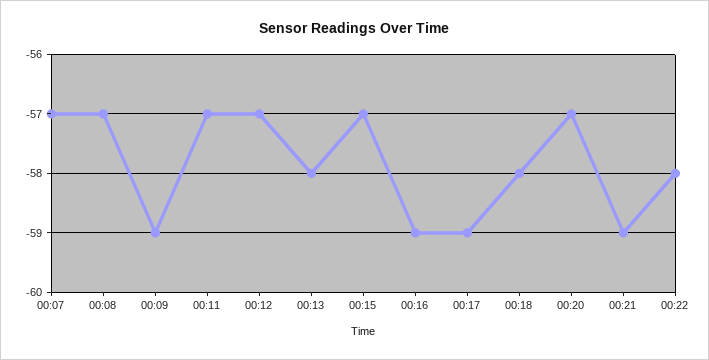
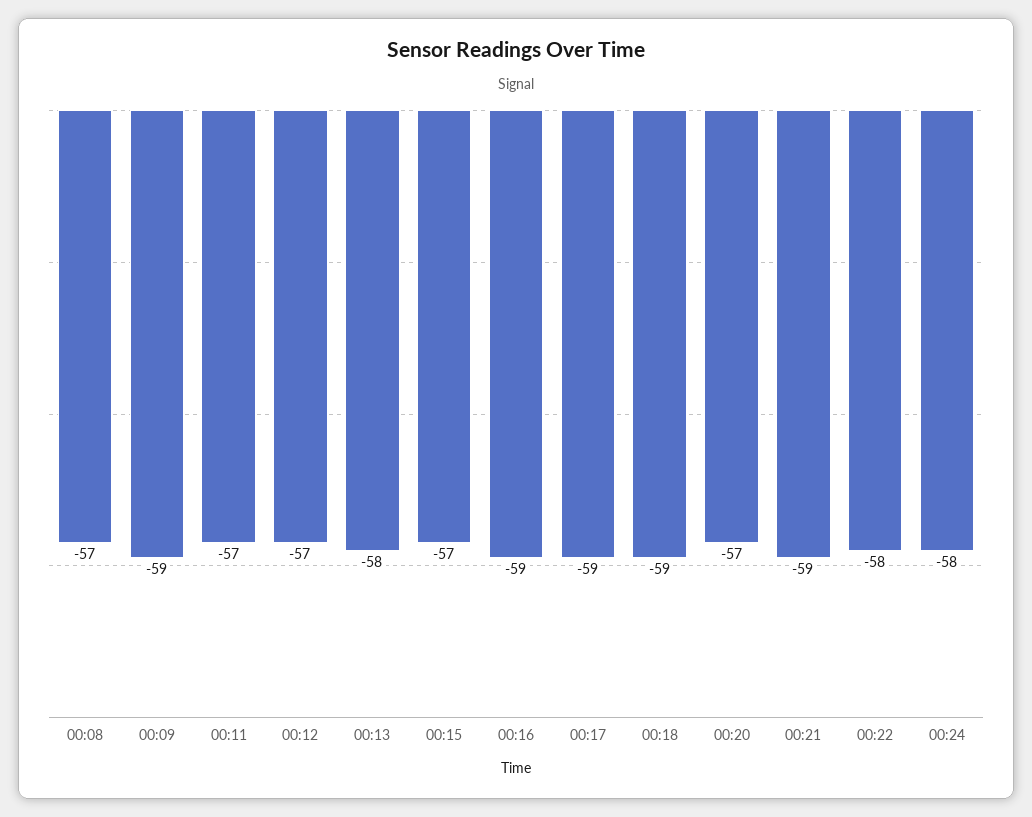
00:07: -57 -> none
00:18: -58 -> -59
00:24: none -> -58

